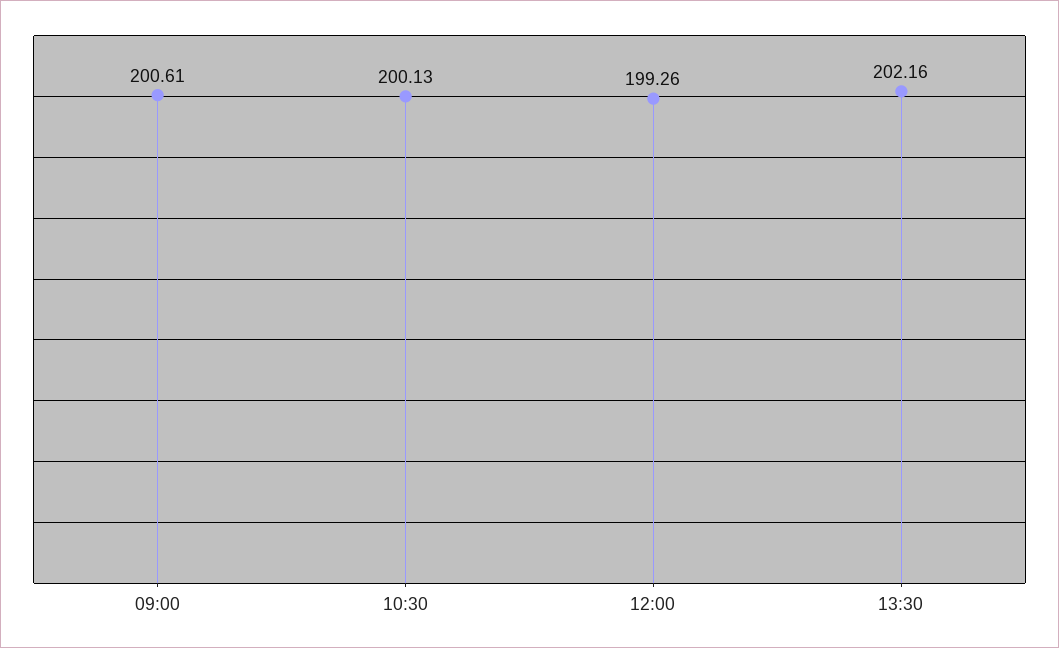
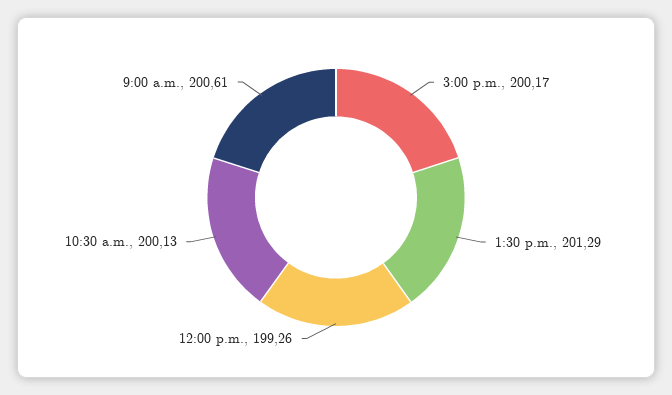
13:30: 202.16 -> 201.29
3:00 p.m.: none -> 200.17

